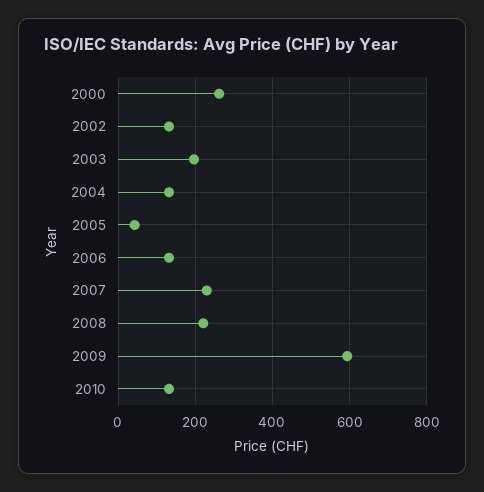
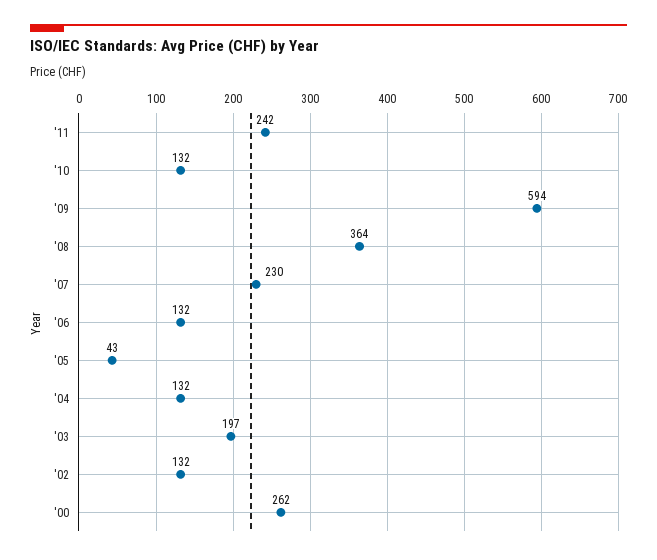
2008: 220 -> 364
'11: none -> 242

